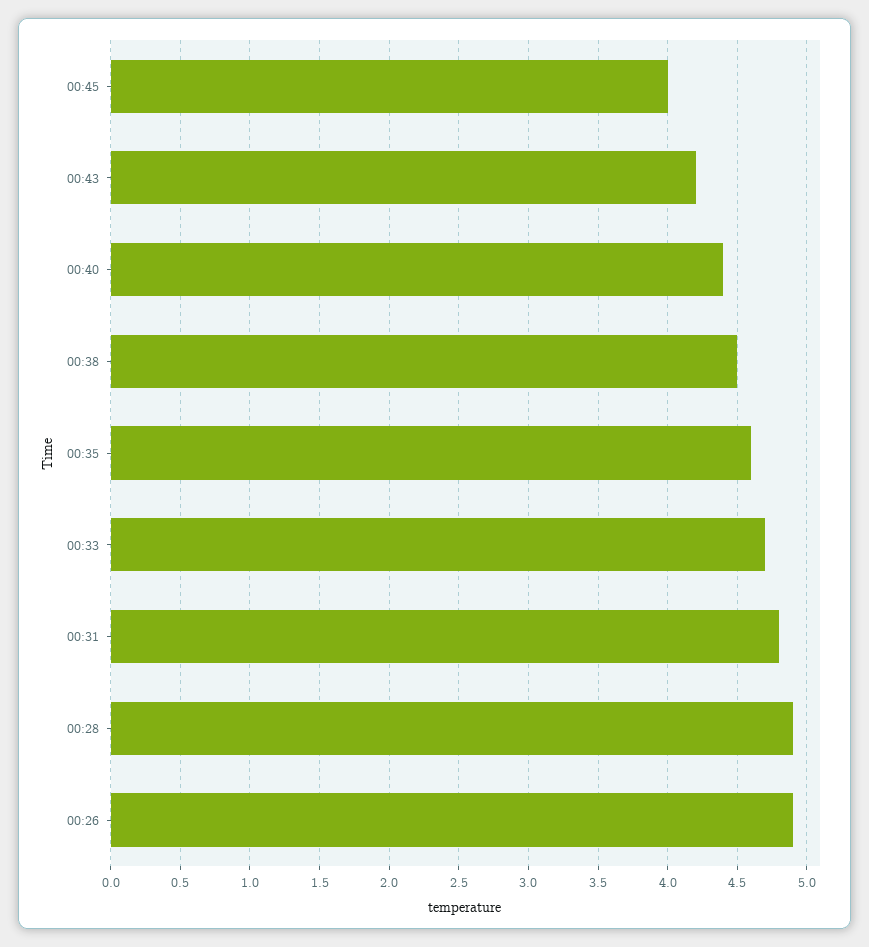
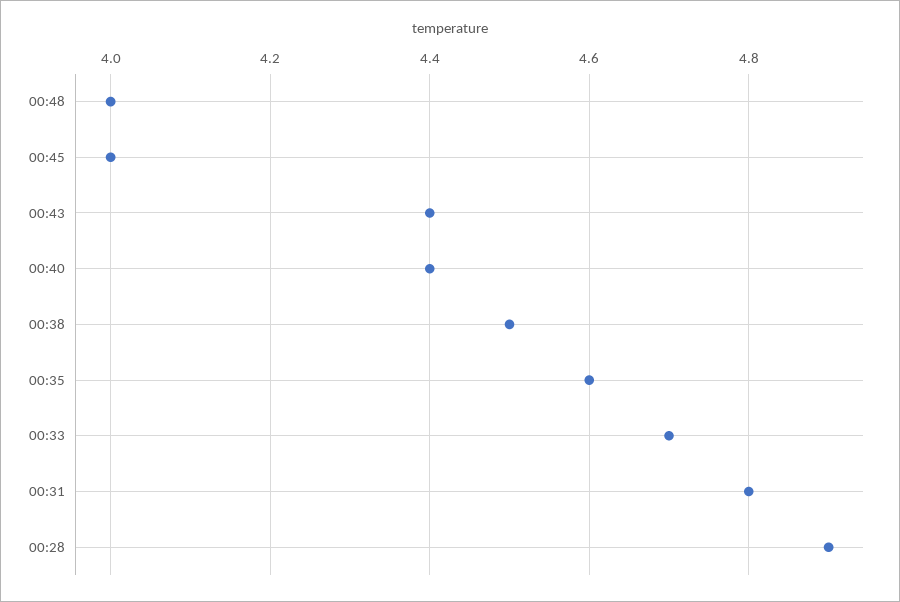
00:43: 4.2 -> 4.4
00:26: 4.9 -> none
00:48: none -> 4

